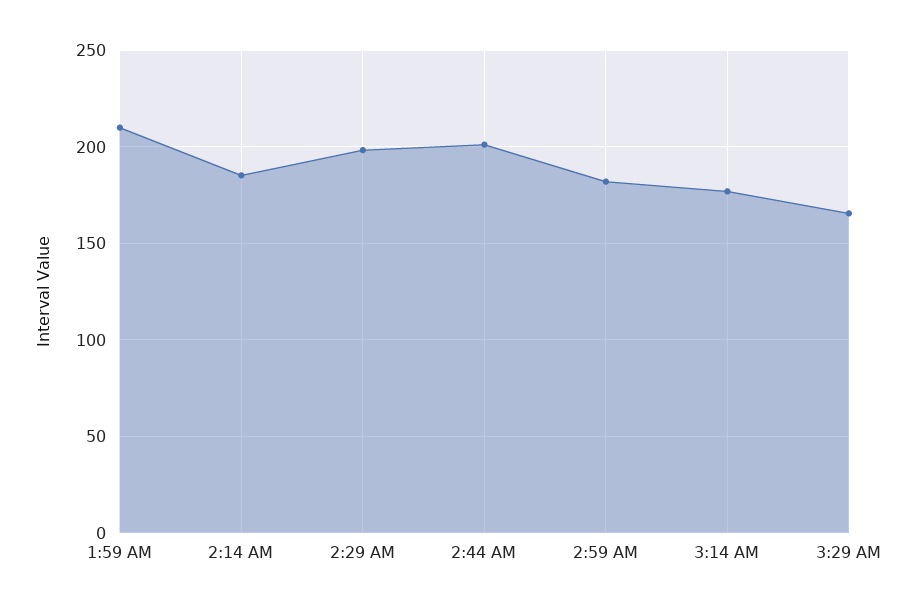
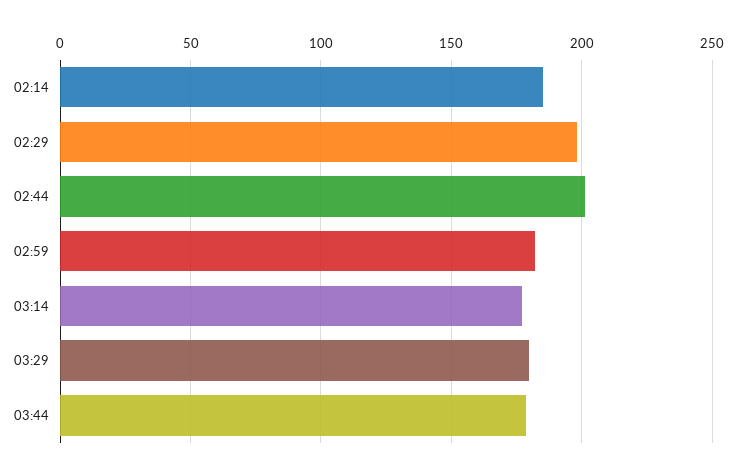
1:59 AM: 210 -> none
3:29 AM: 165 -> 180
03:44: none -> 180

